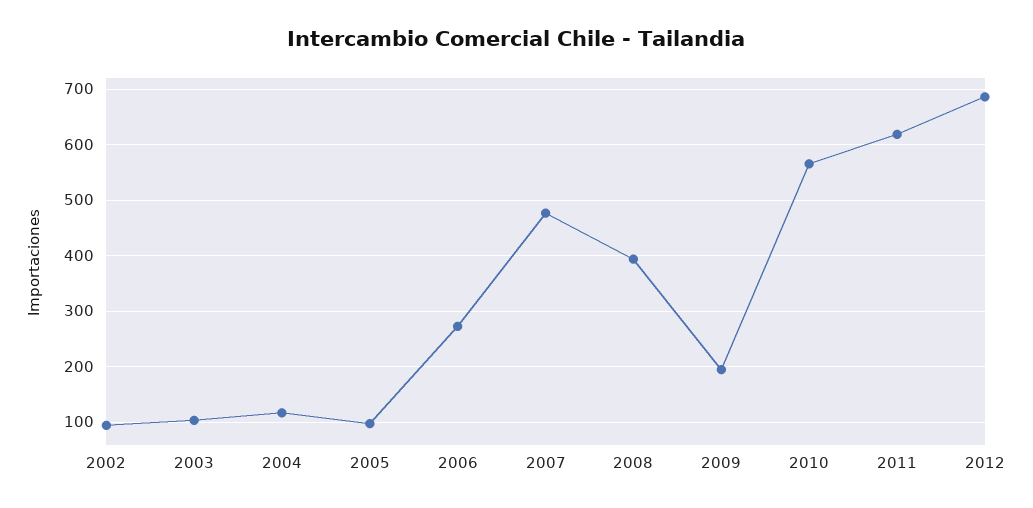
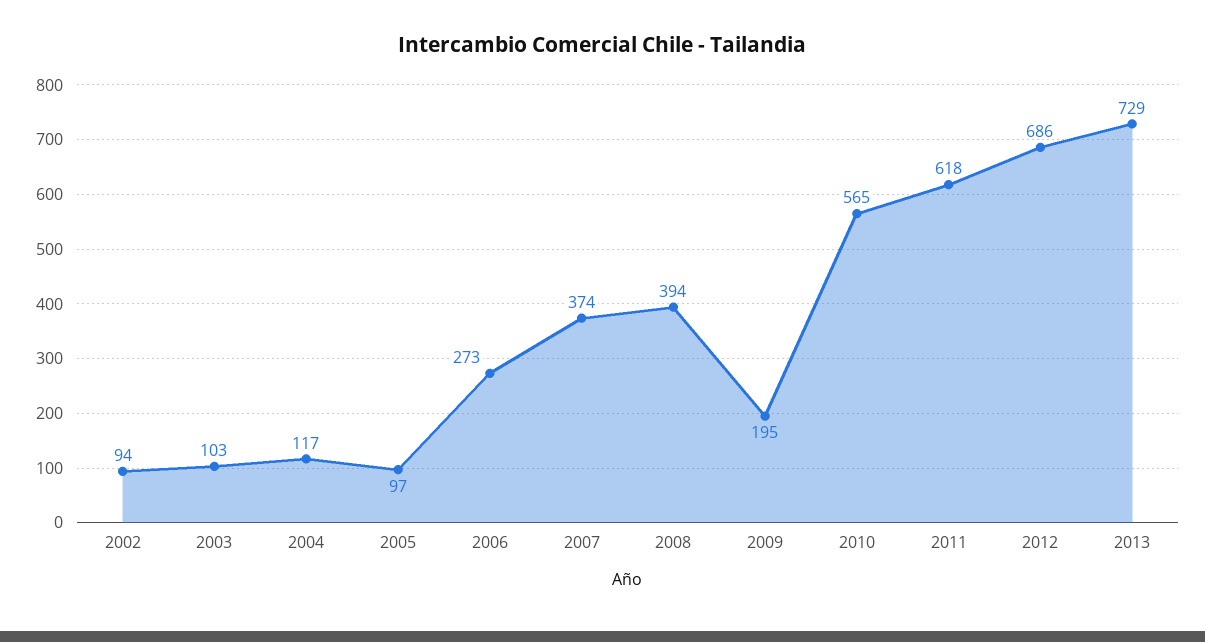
2007: 480 -> 374
2013: none -> 729

